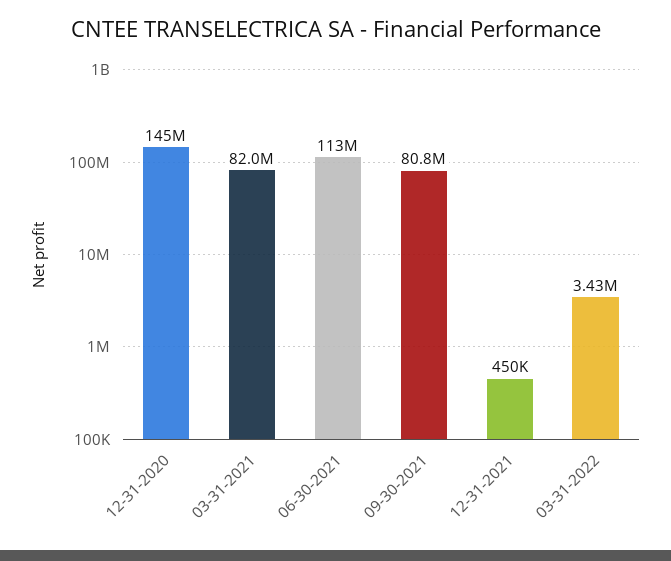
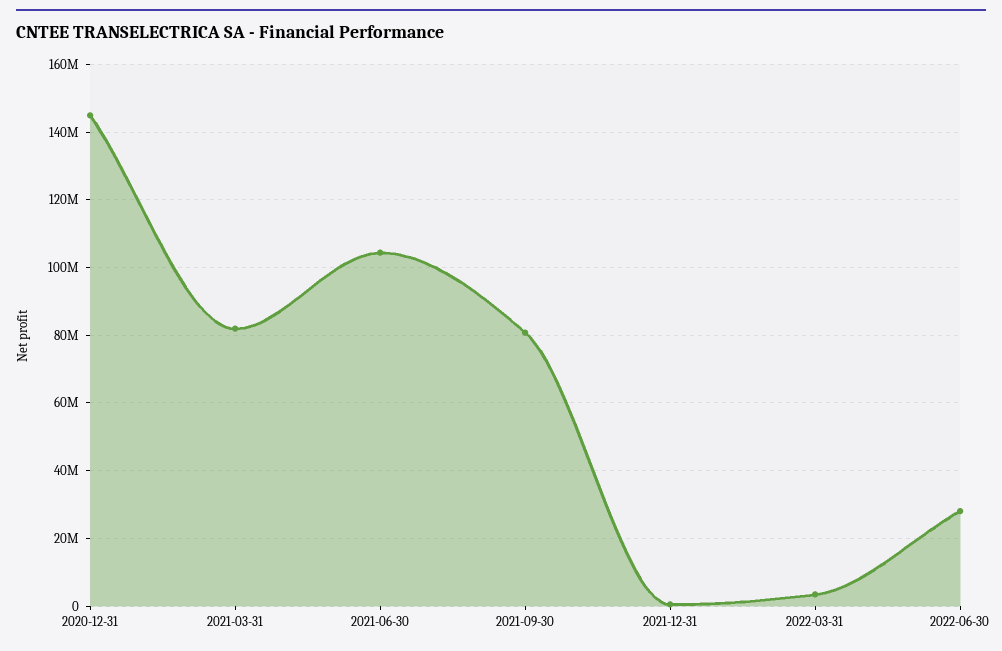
06-30-2021: 113000000 -> 104000000
2022-06-30: none -> 28000000

